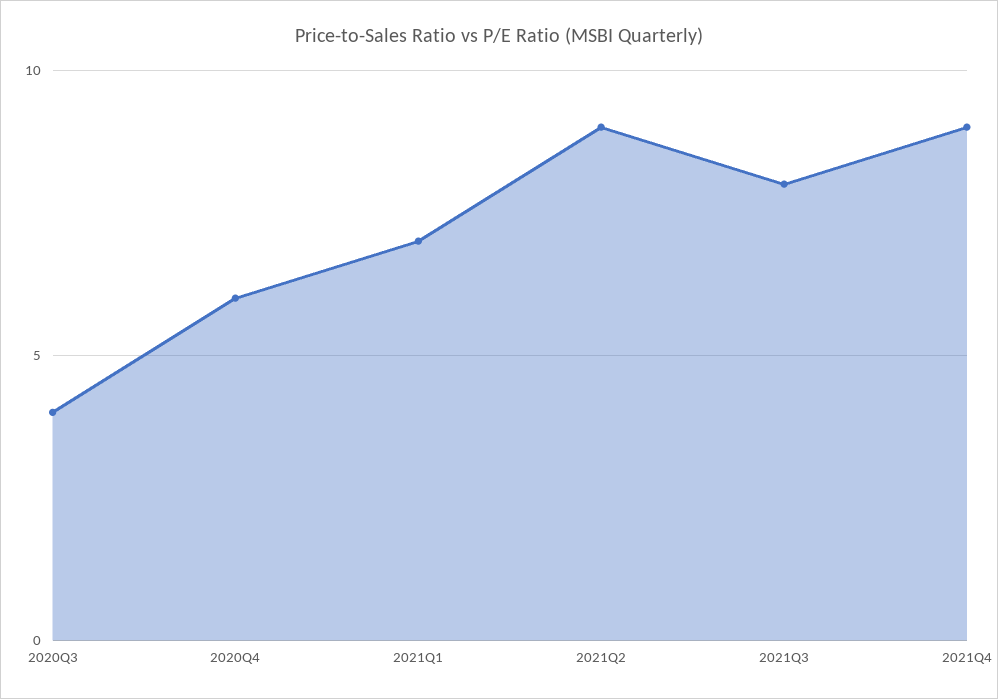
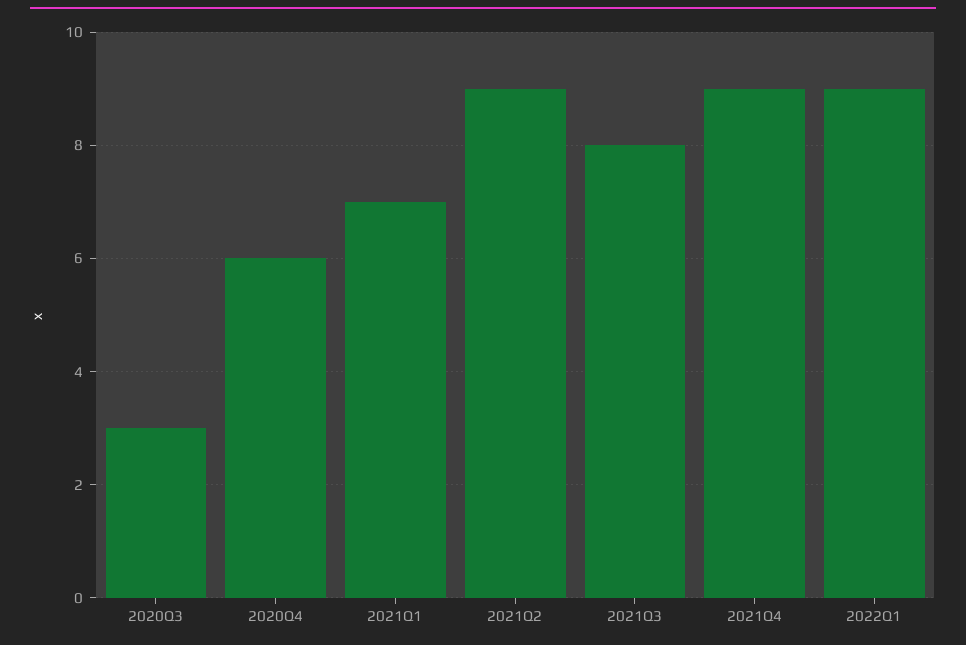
2020Q3: 4 -> 3
2022Q1: none -> 9

